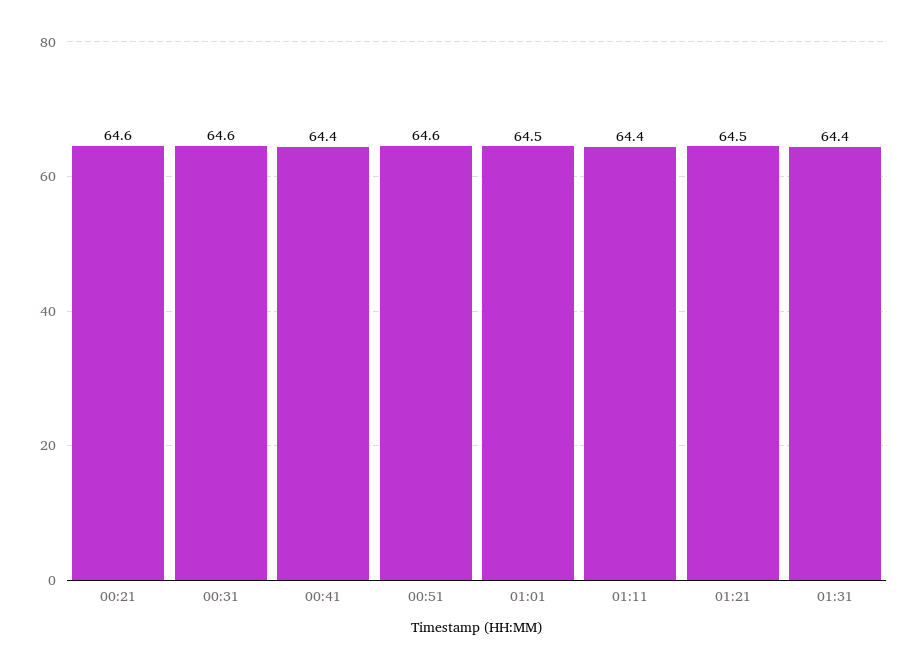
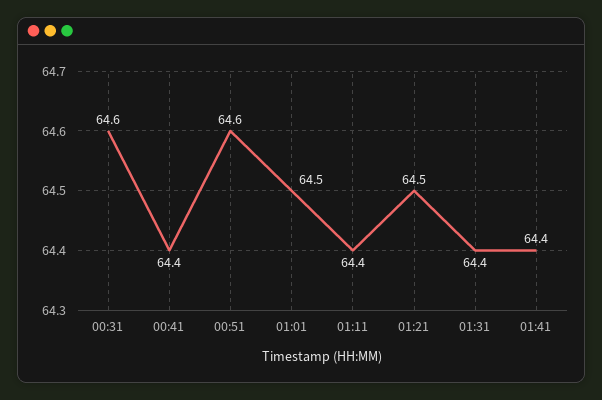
00:21: 64.6 -> none
01:41: none -> 64.4

